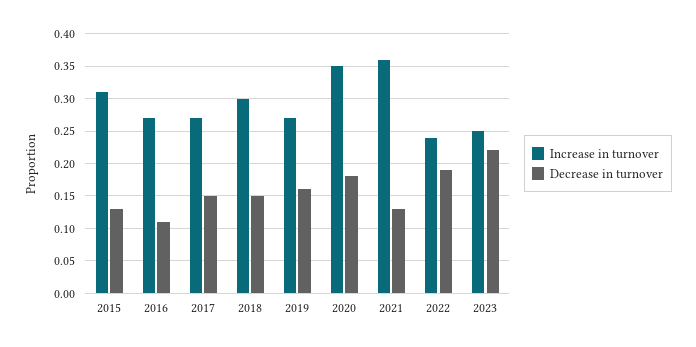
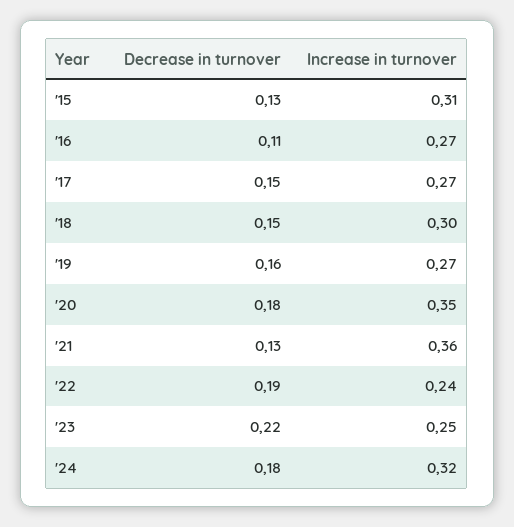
Decrease in turnover, '24: none -> 0.18
Increase in turnover, '24: none -> 0.32

